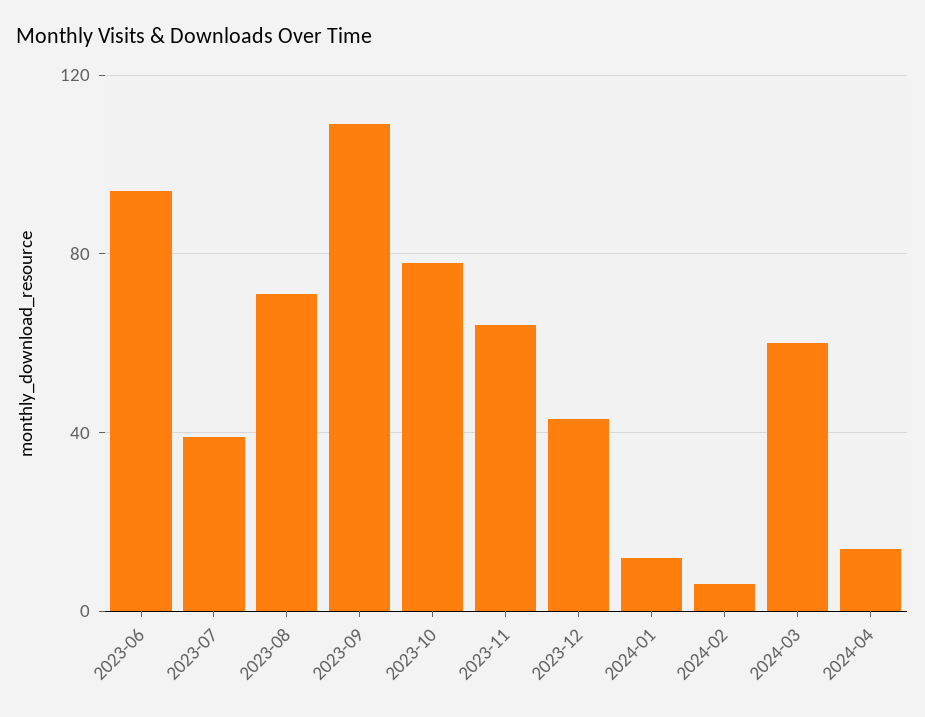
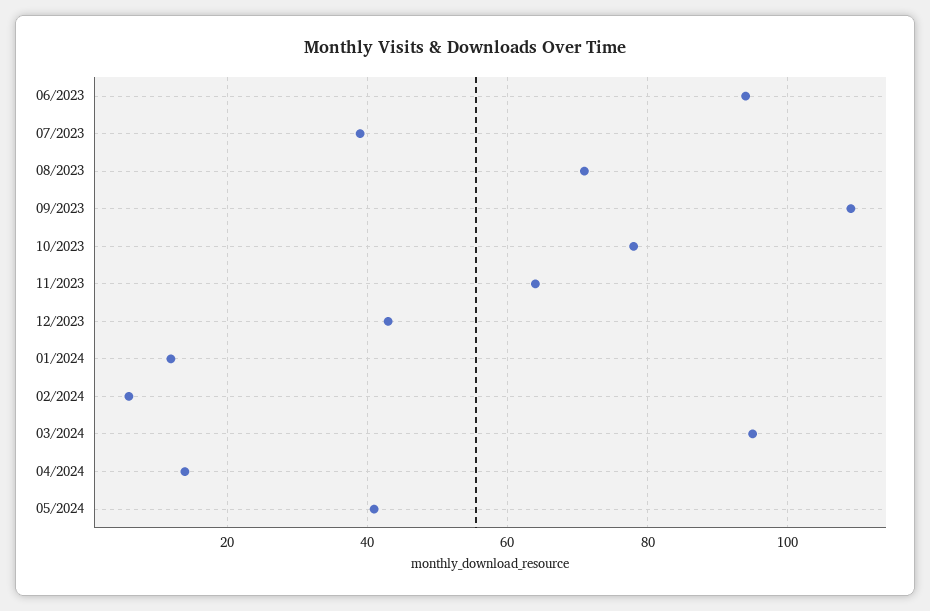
2024-03: 60 -> 95
05/2024: none -> 40

